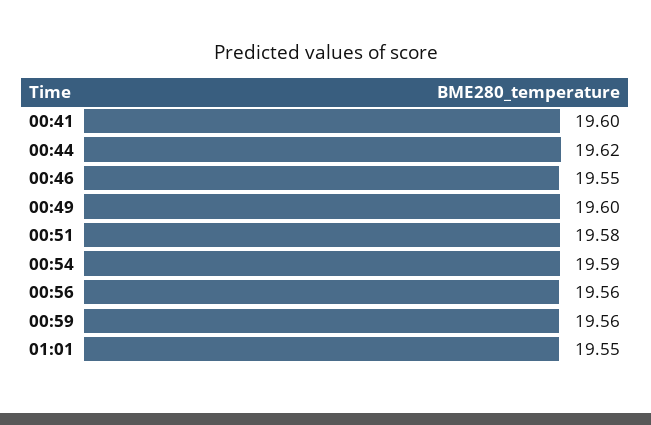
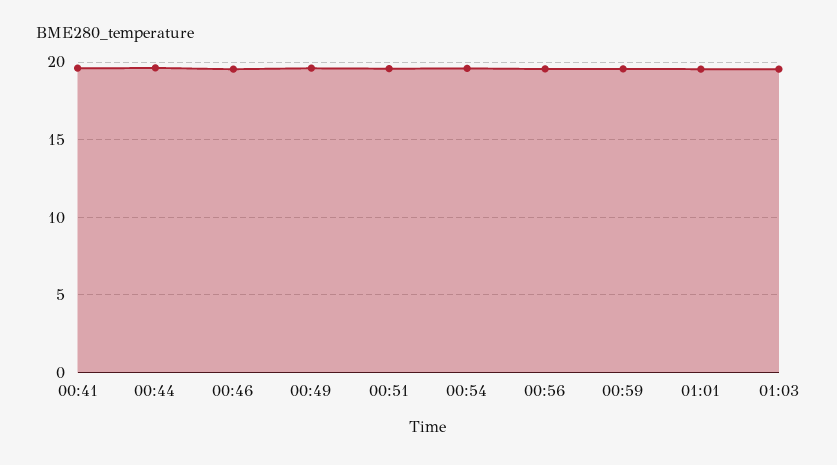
01:03: none -> 19.5

